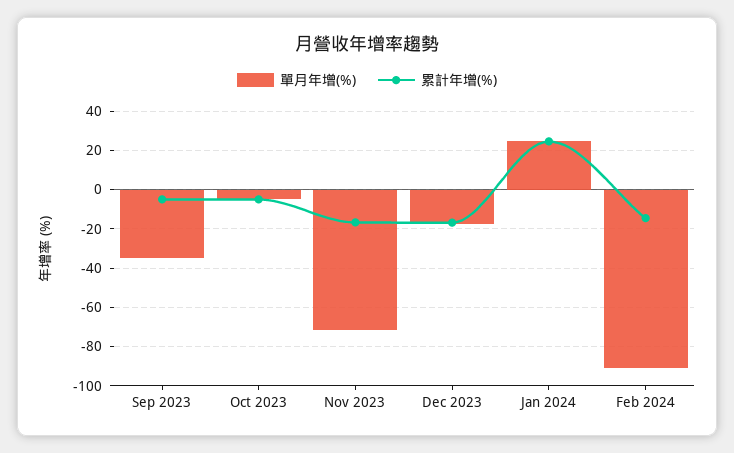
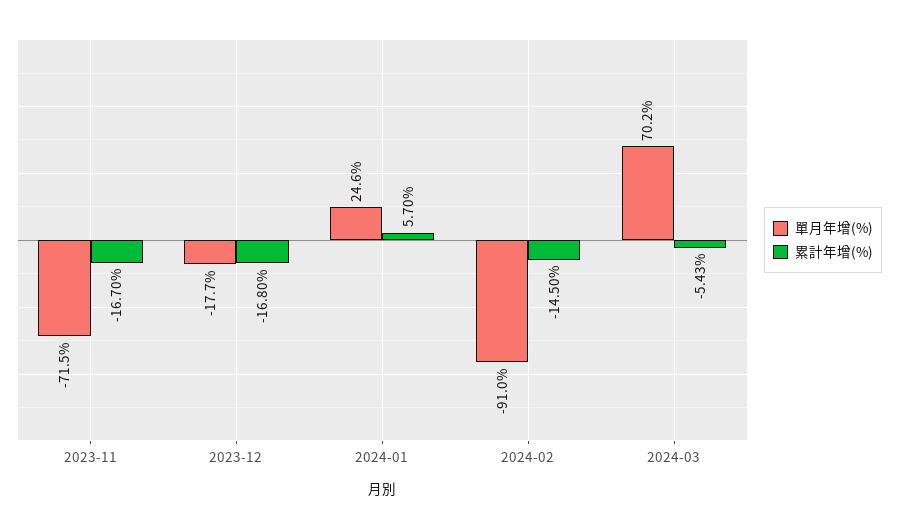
單月年增(%), Sep 2023: -35 -> none
累計年增(%), Sep 2023: -5 -> none
單月年增(%), Oct 2023: -5 -> none
累計年增(%), Oct 2023: -5 -> none
累計年增(%), Jan 2024: 25 -> 5.7
單月年增(%), 2024-03: none -> 70.2
累計年增(%), 2024-03: none -> -5.43

